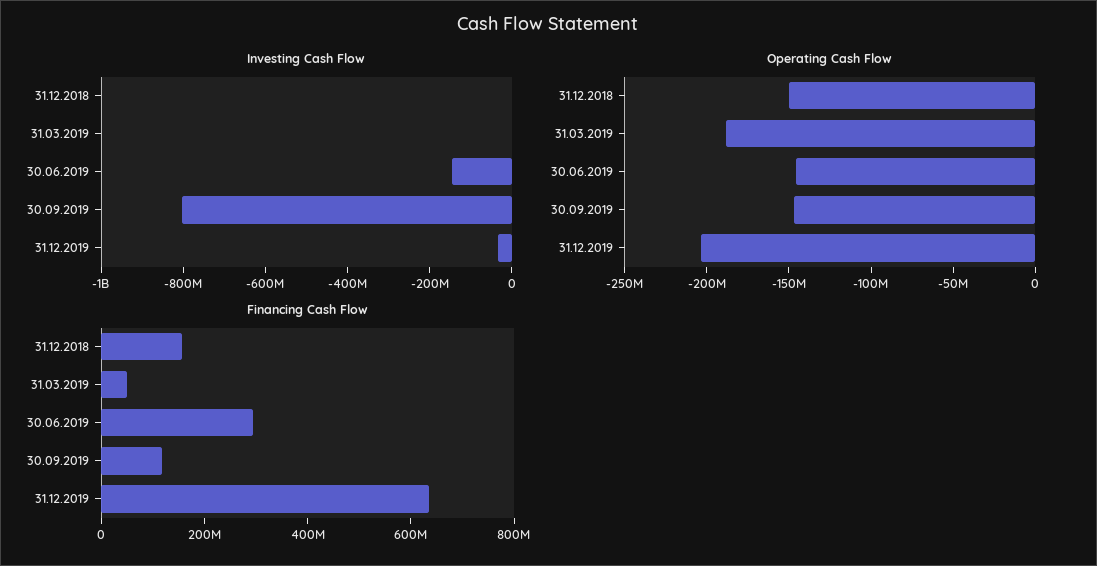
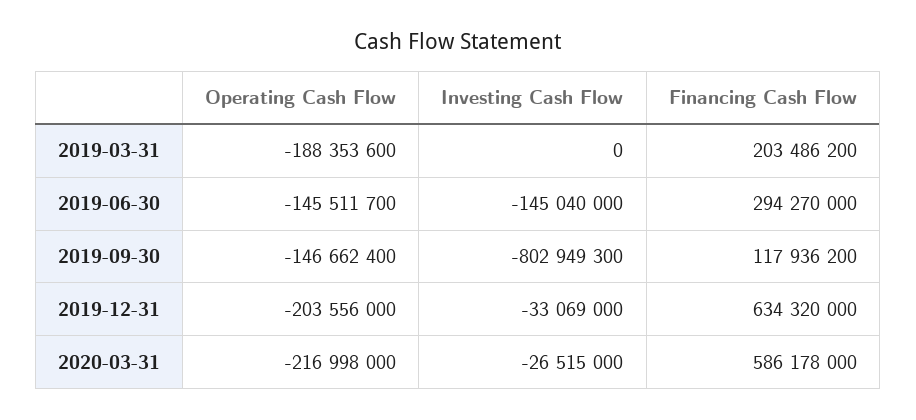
Investing Cash Flow, 31.12.2018: 0 -> none
Operating Cash Flow, 31.12.2018: -150000000 -> none
Financing Cash Flow, 31.12.2018: 150000000 -> none
Financing Cash Flow, 31.03.2019: 50000000 -> 203486200
Operating Cash Flow, 2020-03-31: none -> -216998000
Investing Cash Flow, 2020-03-31: none -> -26515000
Financing Cash Flow, 2020-03-31: none -> 586178000

